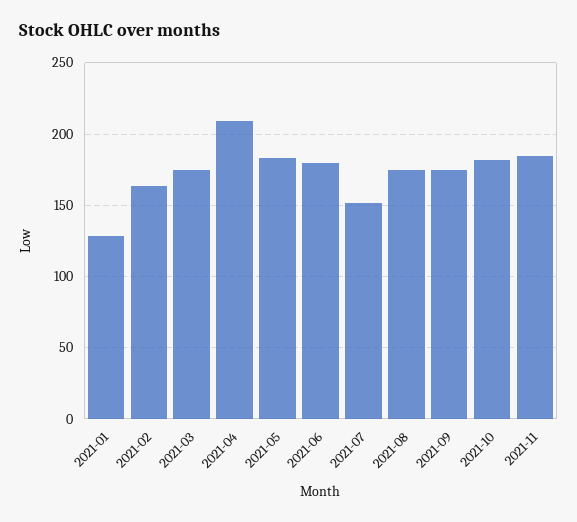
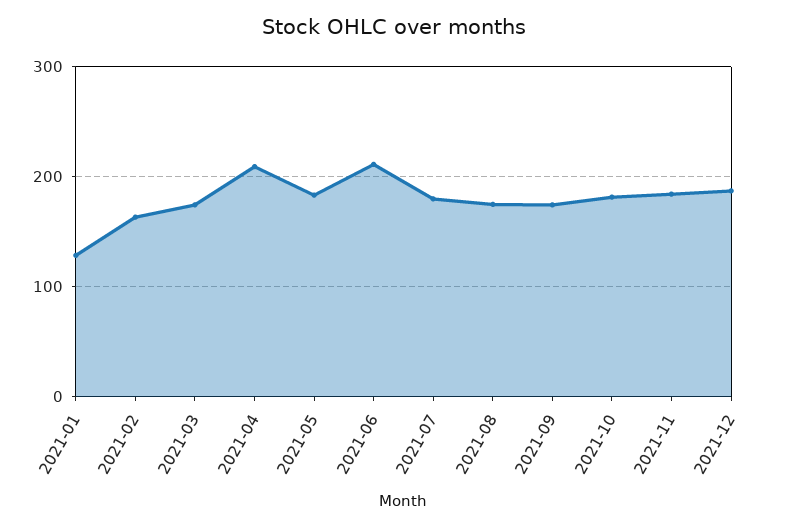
2021-06: 180 -> 210
2021-07: 150 -> 180
2021-12: none -> 190

